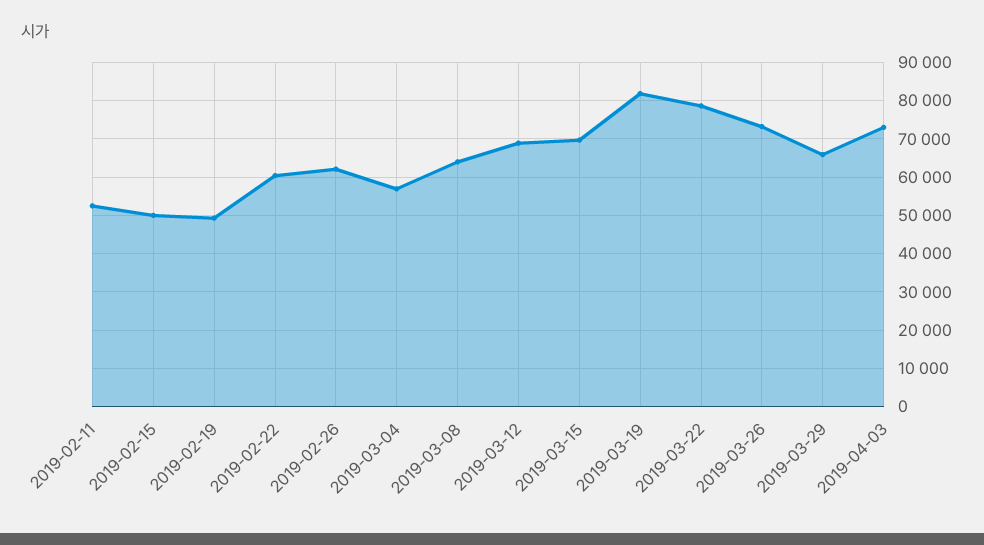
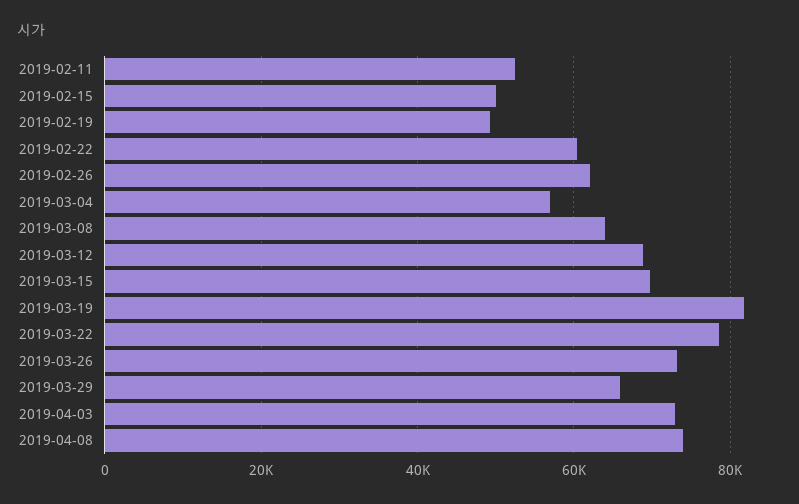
2019-04-08: none -> 74000

